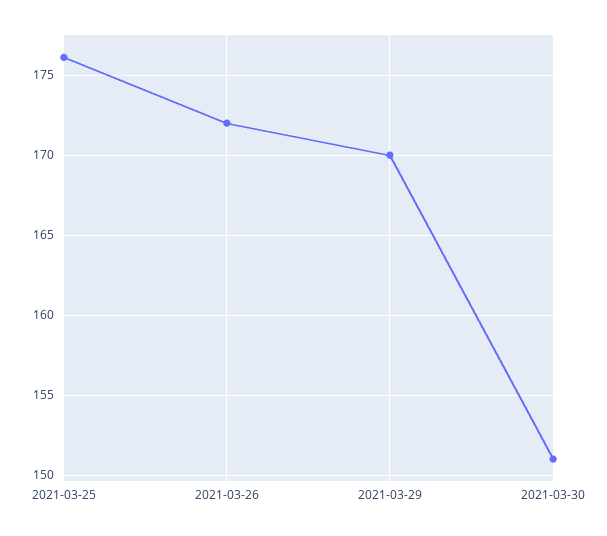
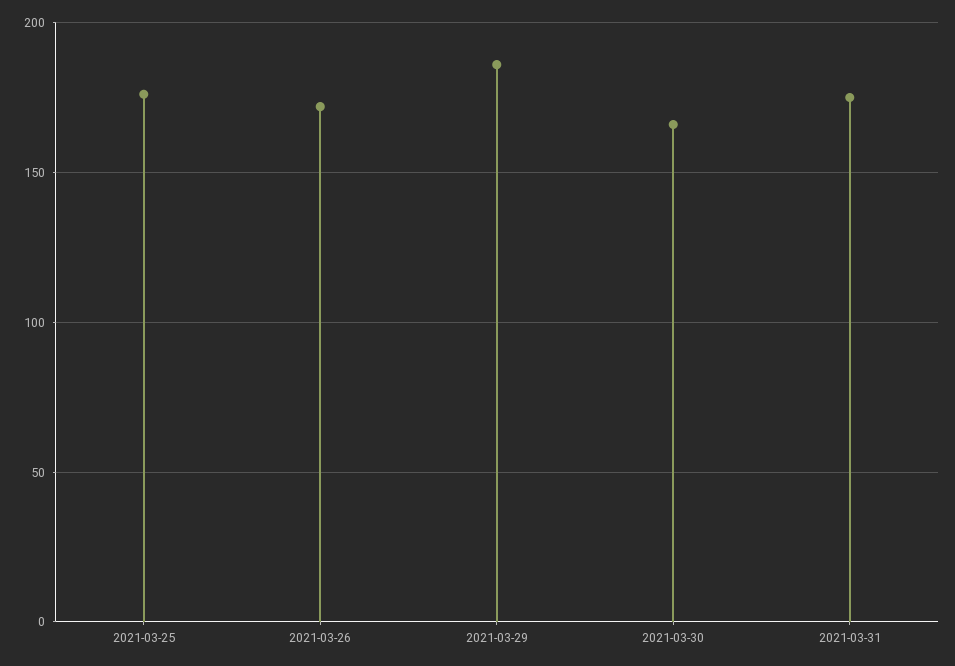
2021-03-29: 170 -> 185
2021-03-30: 151 -> 165
2021-03-31: none -> 175

